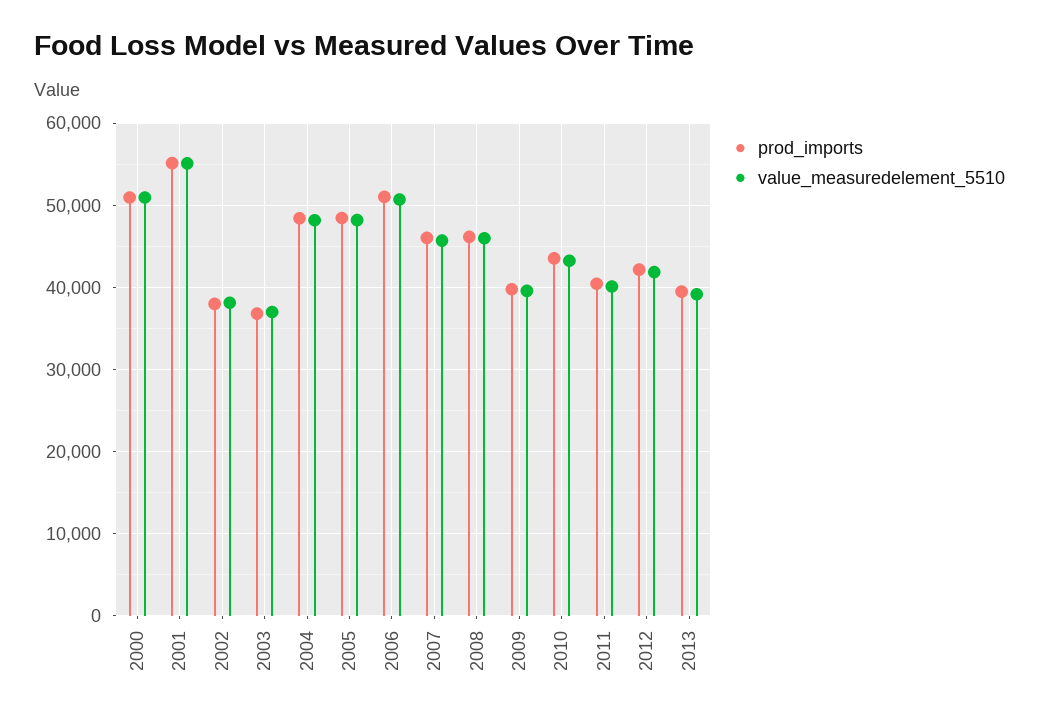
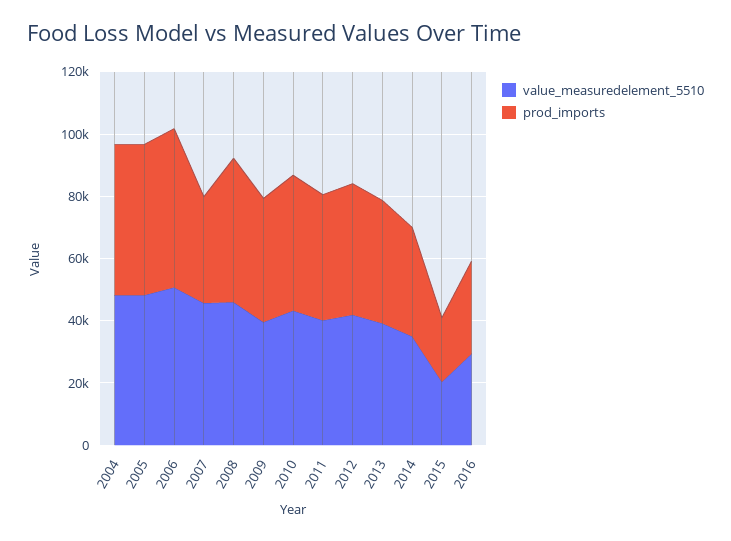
prod_imports, 2000: 51000 -> none
value_measuredelement_5510, 2000: 51000 -> none
prod_imports, 2001: 55000 -> none
value_measuredelement_5510, 2001: 55000 -> none
prod_imports, 2002: 38000 -> none
value_measuredelement_5510, 2002: 38000 -> none
prod_imports, 2003: 37000 -> none
value_measuredelement_5510, 2003: 37000 -> none
prod_imports, 2007: 46000 -> 35000
value_measuredelement_5510, 2014: none -> 35000
prod_imports, 2014: none -> 35000
value_measuredelement_5510, 2015: none -> 20000
prod_imports, 2015: none -> 20000
value_measuredelement_5510, 2016: none -> 30000
prod_imports, 2016: none -> 30000

